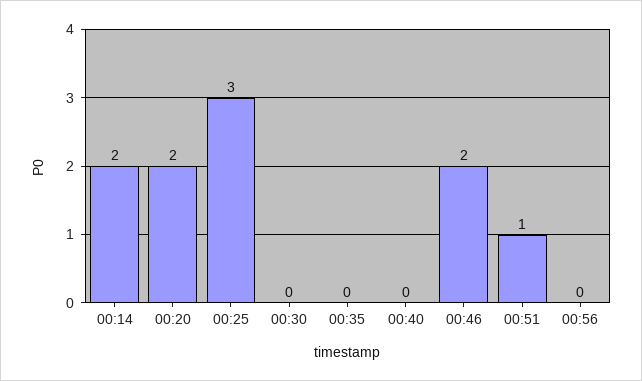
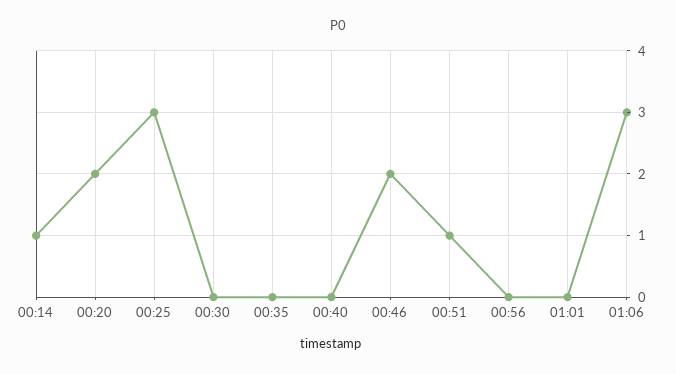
00:14: 2 -> 1
01:01: none -> 0
01:06: none -> 3

